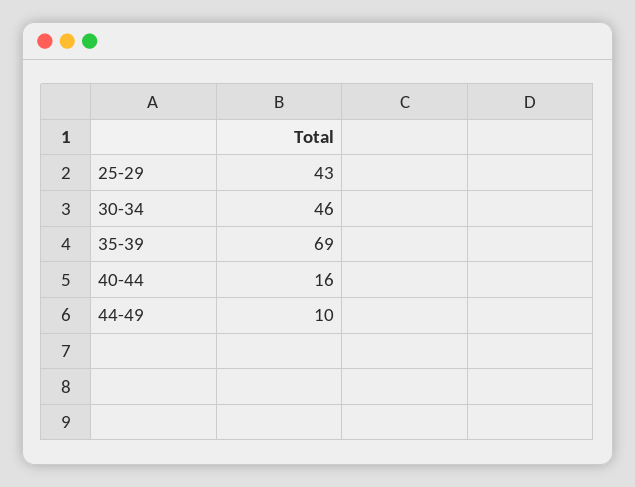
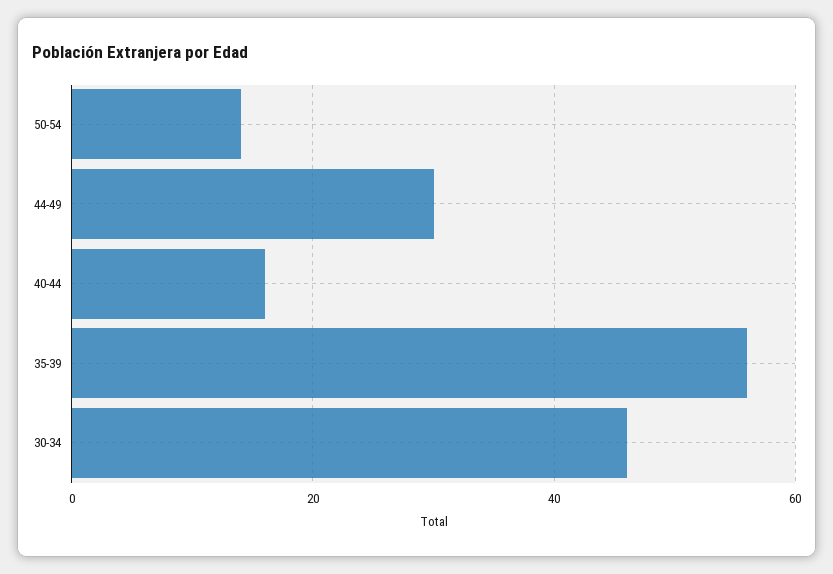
25-29: 43 -> none
35-39: 69 -> 55
44-49: 10 -> 30
50-54: none -> 15

